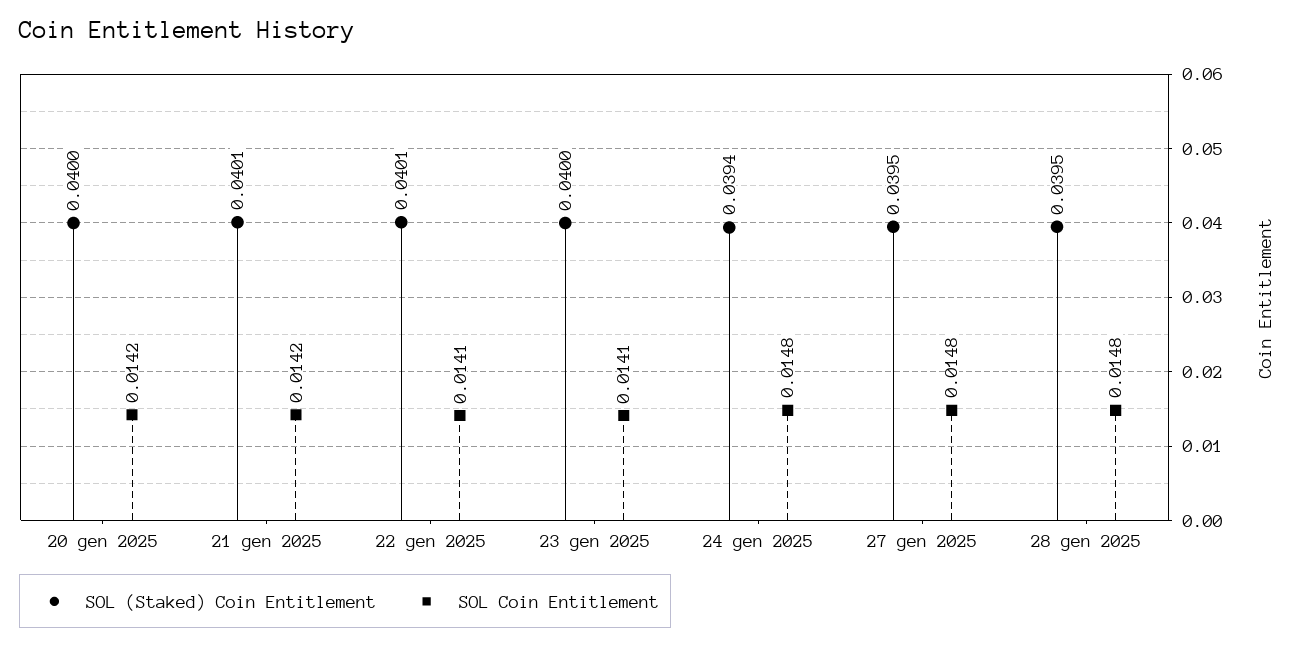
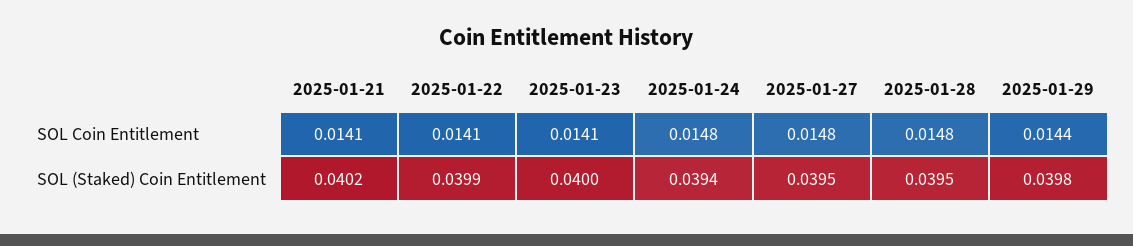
SOL (Staked) Coin Entitlement, 20 gen 2025: 0.04 -> none
SOL Coin Entitlement, 20 gen 2025: 0.0142 -> none
SOL (Staked) Coin Entitlement, 21 gen 2025: 0.0401 -> 0.0402
SOL Coin Entitlement, 21 gen 2025: 0.0142 -> 0.0141
SOL (Staked) Coin Entitlement, 22 gen 2025: 0.0401 -> 0.0399
SOL Coin Entitlement, 2025-01-29: none -> 0.0144
SOL (Staked) Coin Entitlement, 2025-01-29: none -> 0.0398

